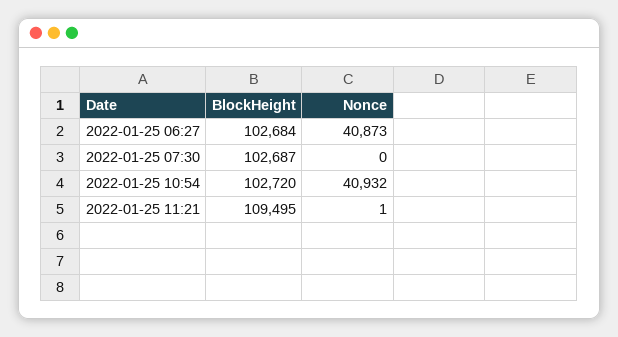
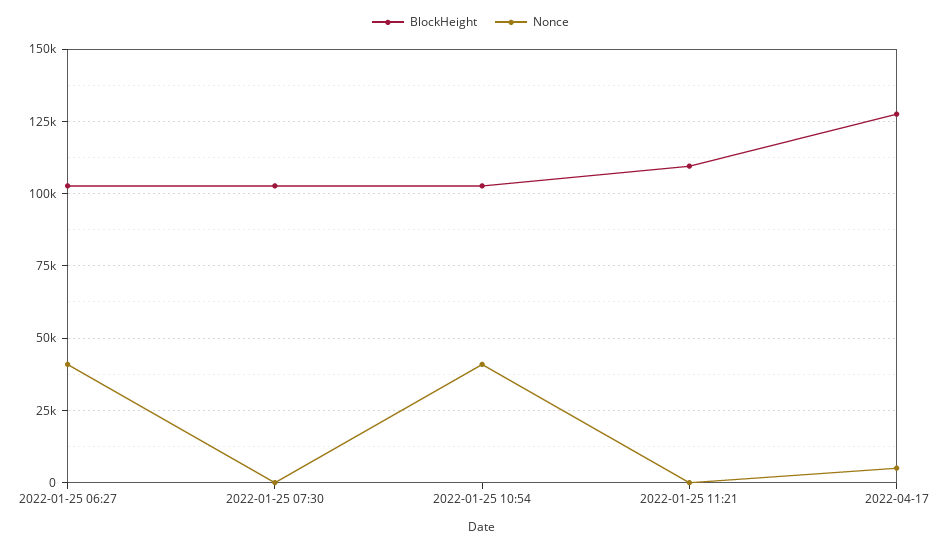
BlockHeight, 2022-04-17: none -> 127500
Nonce, 2022-04-17: none -> 5000

